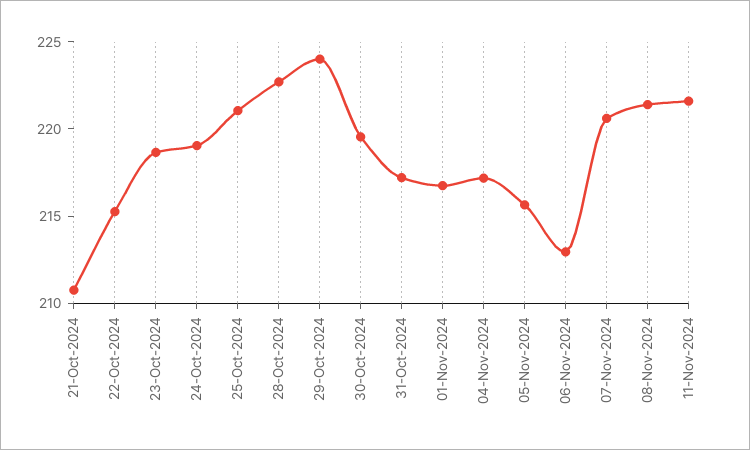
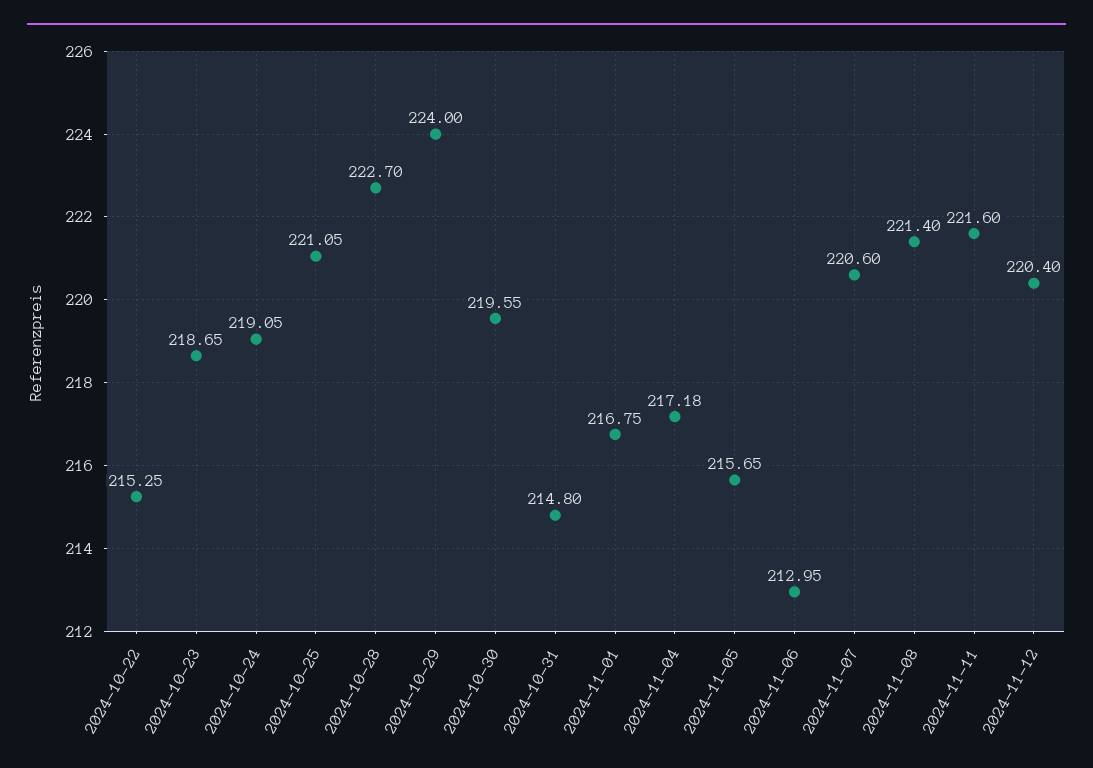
21-Oct-2024: 211 -> none
31-Oct-2024: 217 -> 214.8
2024-11-12: none -> 220.4

